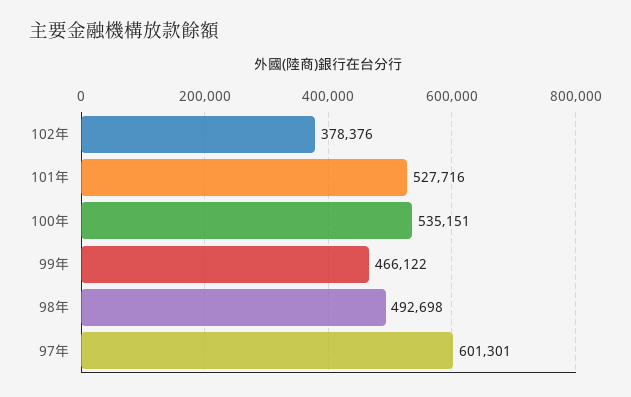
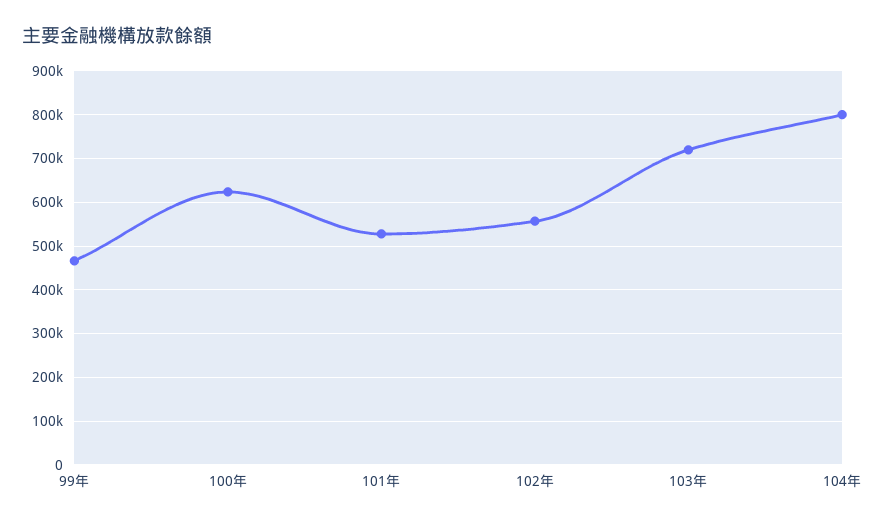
102年: 378376 -> 560000
100年: 535151 -> 620000
98年: 492698 -> none
97年: 601301 -> none
103年: none -> 720000
104年: none -> 800000

